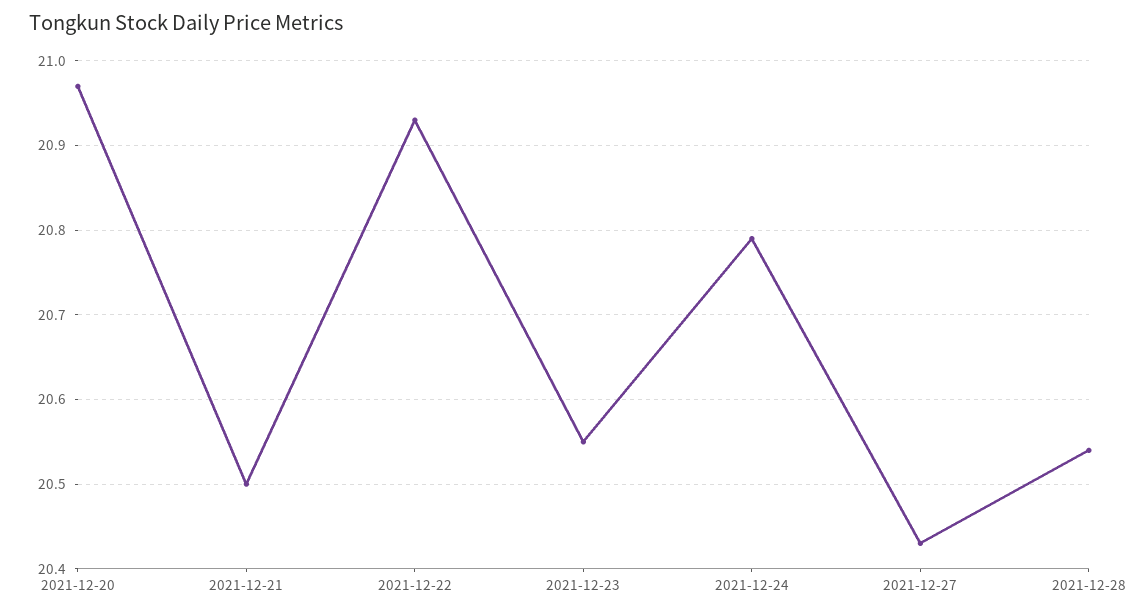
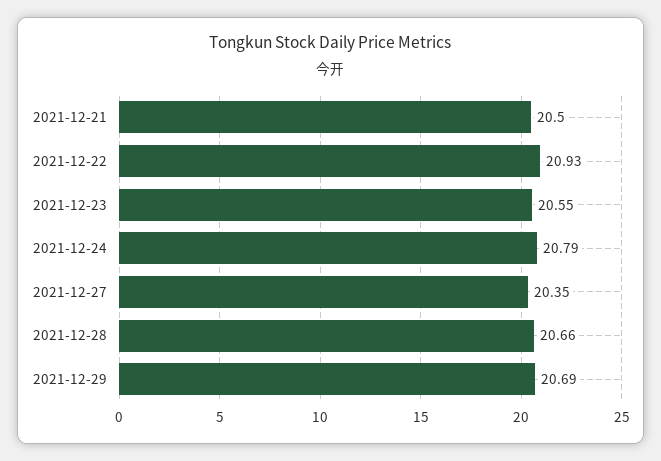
2021-12-20: 20.97 -> none
2021-12-27: 20.43 -> 20.35
2021-12-28: 20.54 -> 20.66
2021-12-29: none -> 20.69

